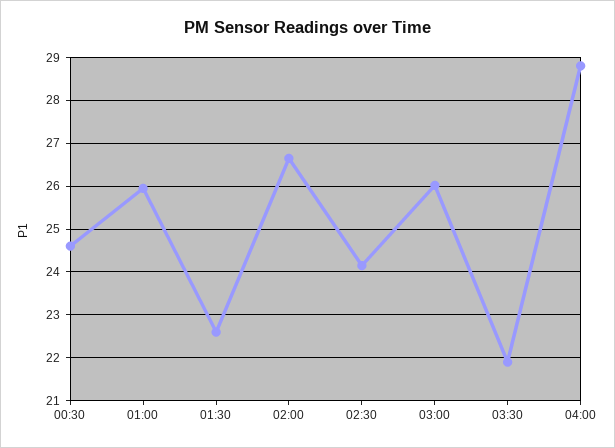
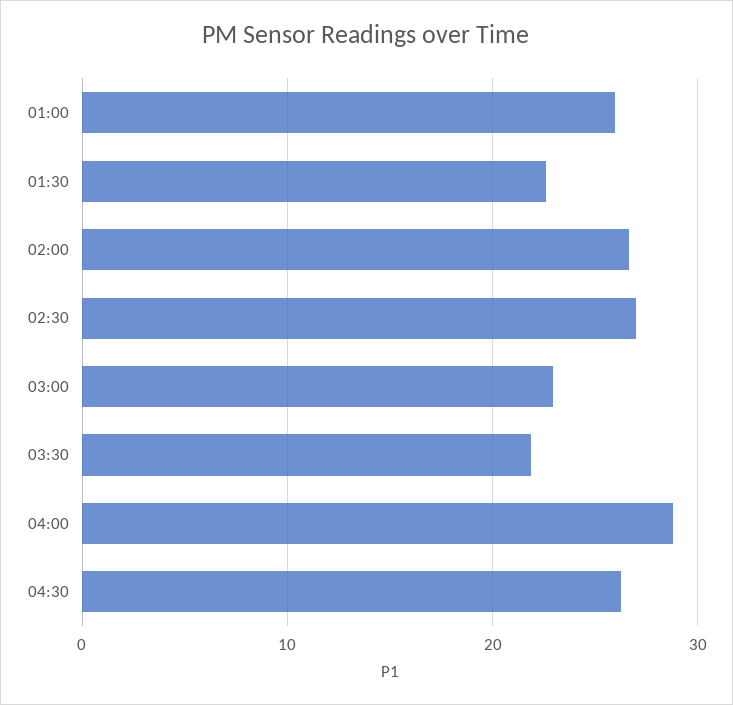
00:30: 24.6 -> none
02:30: 24.2 -> 27
03:00: 26 -> 23
04:30: none -> 26

